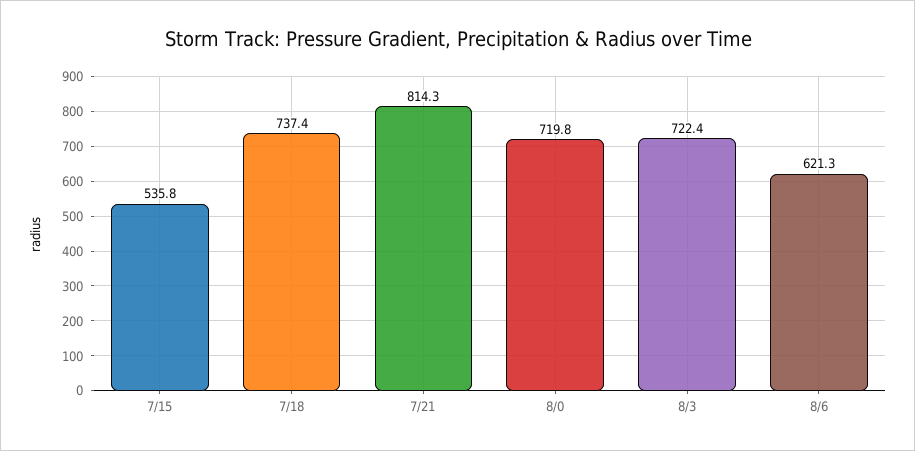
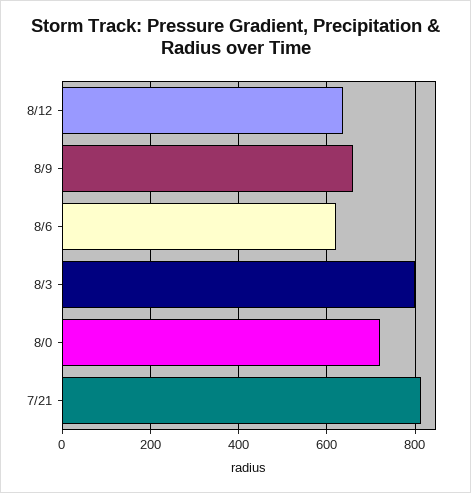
7/15: 535.8 -> none
7/18: 737.4 -> none
8/3: 722.4 -> 800
8/12: none -> 640
8/9: none -> 660

